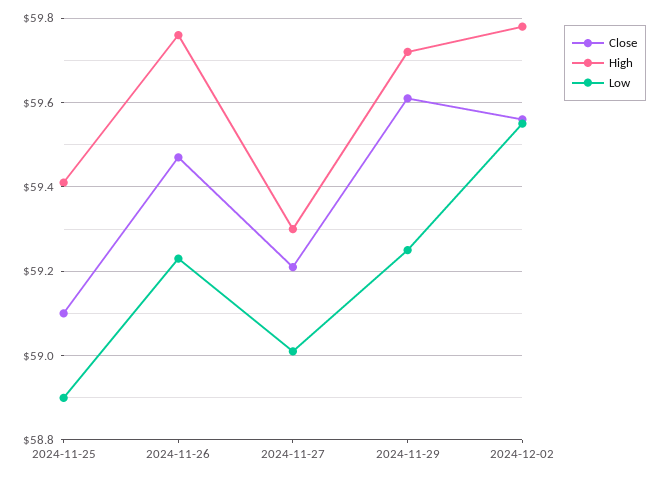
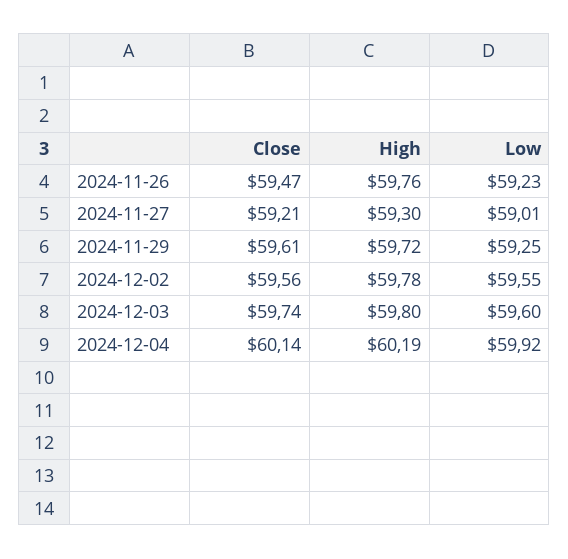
Close, 2024-11-25: 59.1 -> none
High, 2024-11-25: 59.4 -> none
Low, 2024-11-25: 58.9 -> none
Close, 2024-12-03: none -> 59.74
High, 2024-12-03: none -> 59.8
Low, 2024-12-03: none -> 59.6
Close, 2024-12-04: none -> 60.14
High, 2024-12-04: none -> 60.19
Low, 2024-12-04: none -> 59.92

